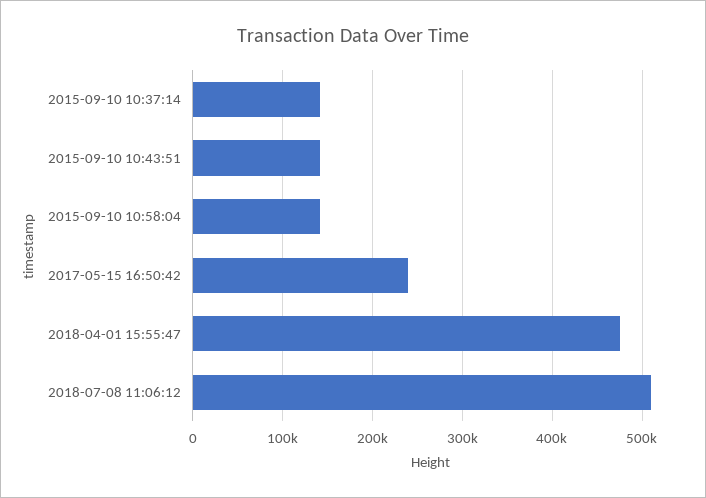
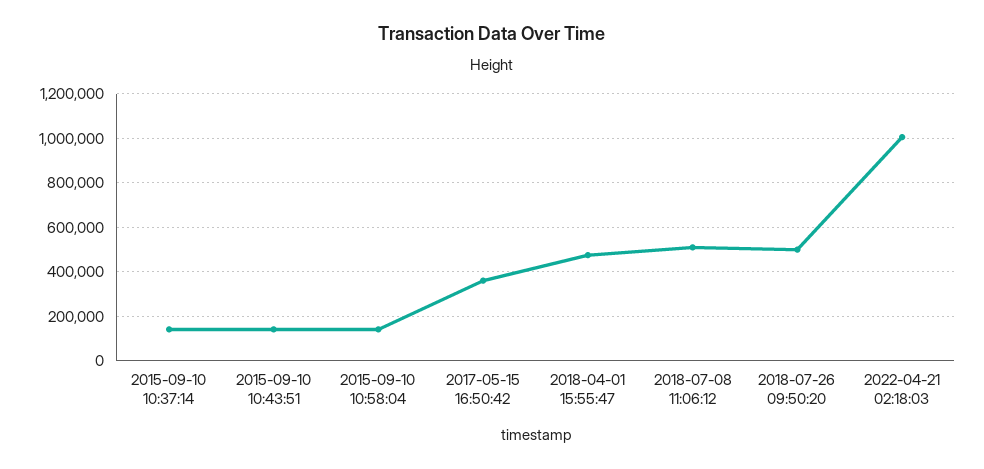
2017-05-15 16:50:42: 240000 -> 350000
2018-07-26 09:50:20: none -> 500000
2022-04-21 02:18:03: none -> 1000000

